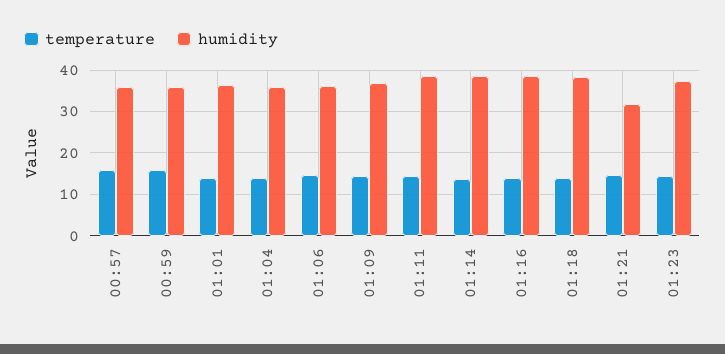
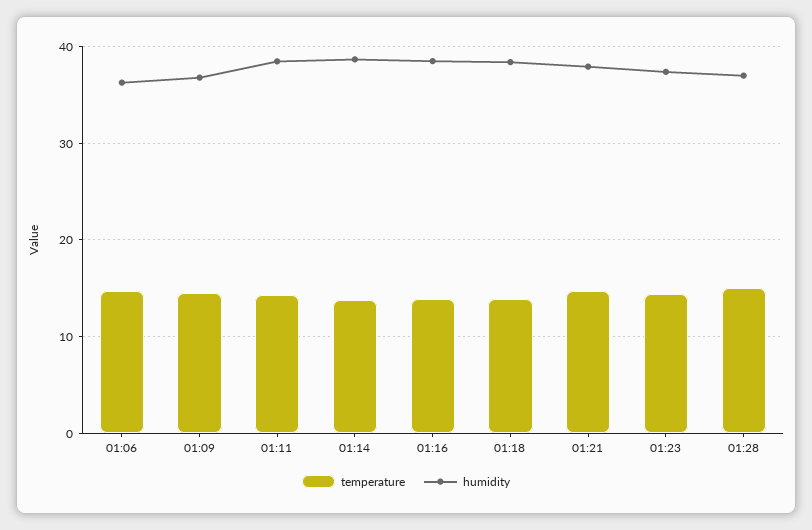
temperature, 00:57: 16 -> none
humidity, 00:57: 36 -> none
temperature, 00:59: 16 -> none
humidity, 00:59: 36 -> none
temperature, 01:01: 14 -> none
humidity, 01:01: 36 -> none
temperature, 01:04: 14 -> none
humidity, 01:04: 36 -> none
humidity, 01:21: 32 -> 38
temperature, 01:28: none -> 15
humidity, 01:28: none -> 37

